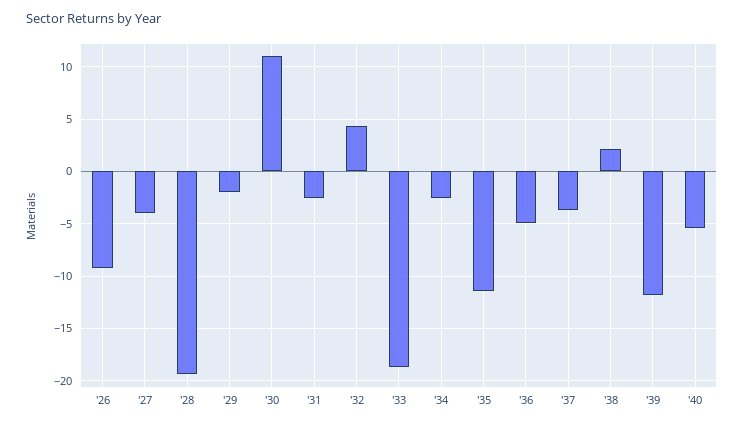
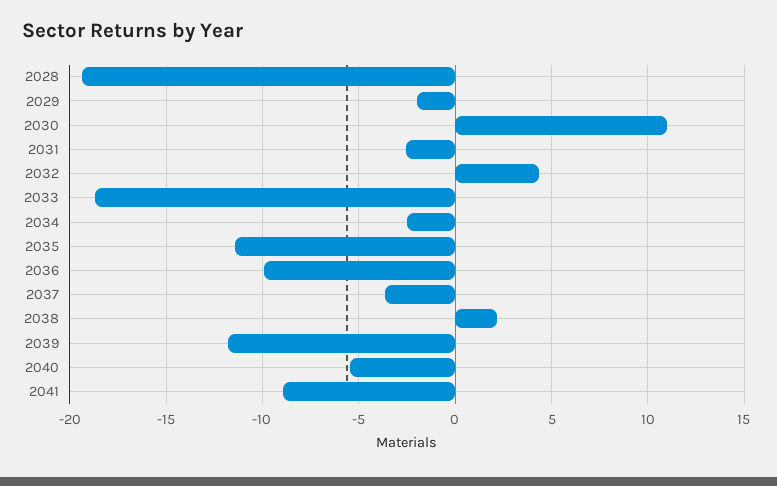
'26: -9 -> none
'27: -4 -> none
'36: -5 -> -10
2041: none -> -9

